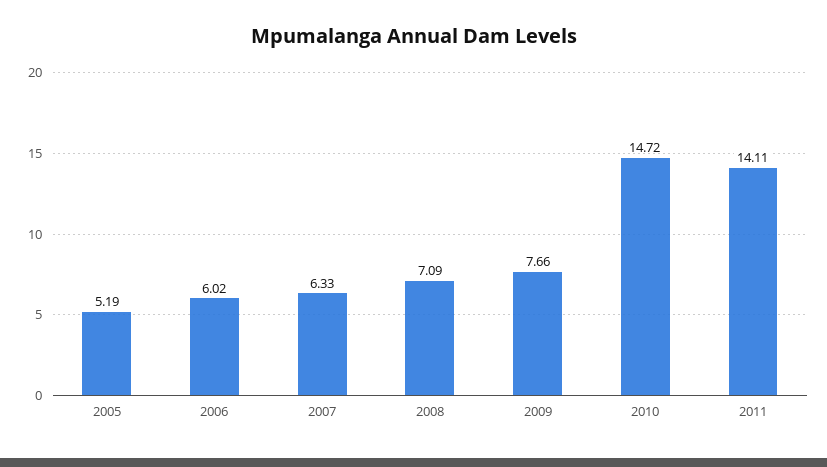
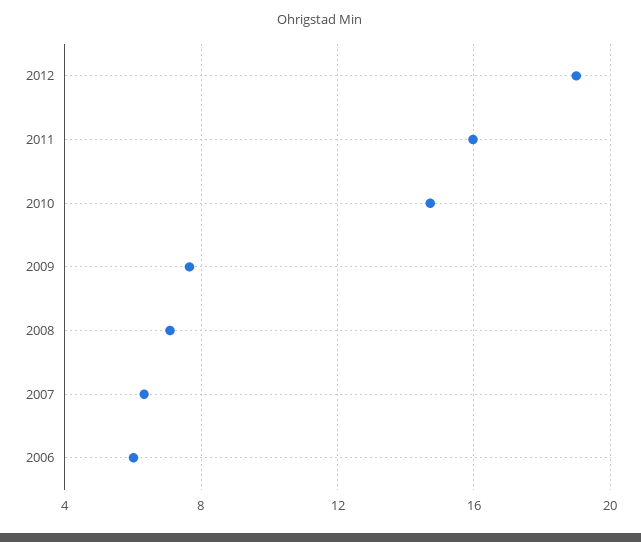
2005: 5.19 -> none
2011: 14.11 -> 16
2012: none -> 19

